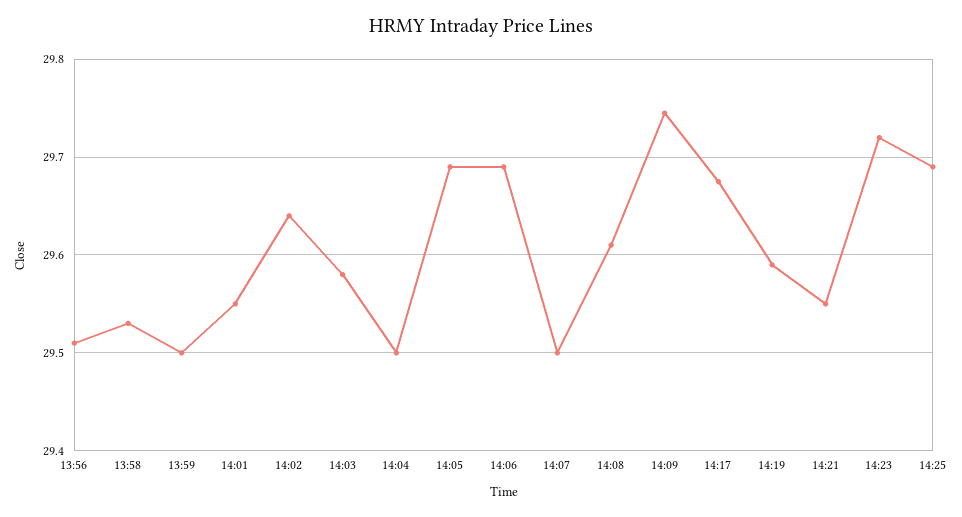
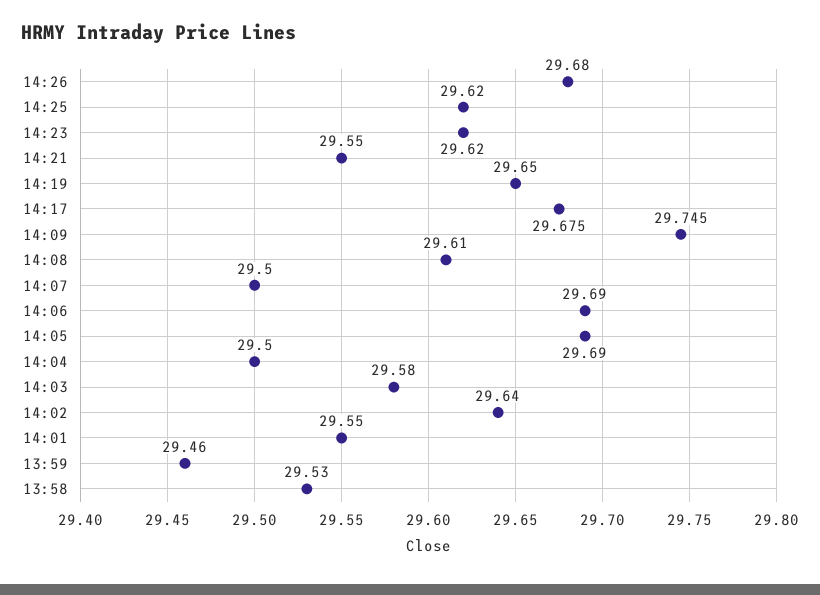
13:56: 29.51 -> none
13:59: 29.5 -> 29.46
14:19: 29.59 -> 29.65
14:23: 29.72 -> 29.62
14:25: 29.69 -> 29.62
14:26: none -> 29.68

